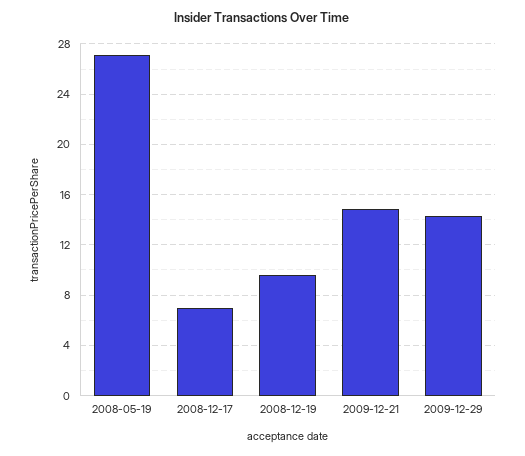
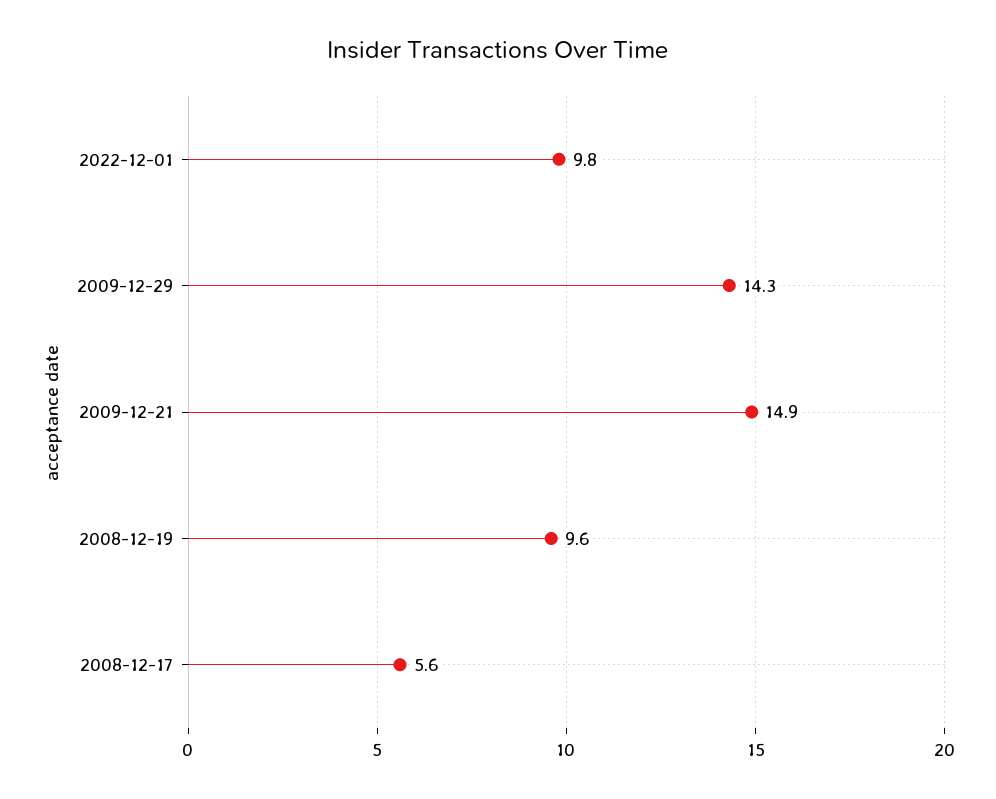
2008-05-19: 27 -> none
2008-12-17: 7 -> 5.6
2022-12-01: none -> 9.8

